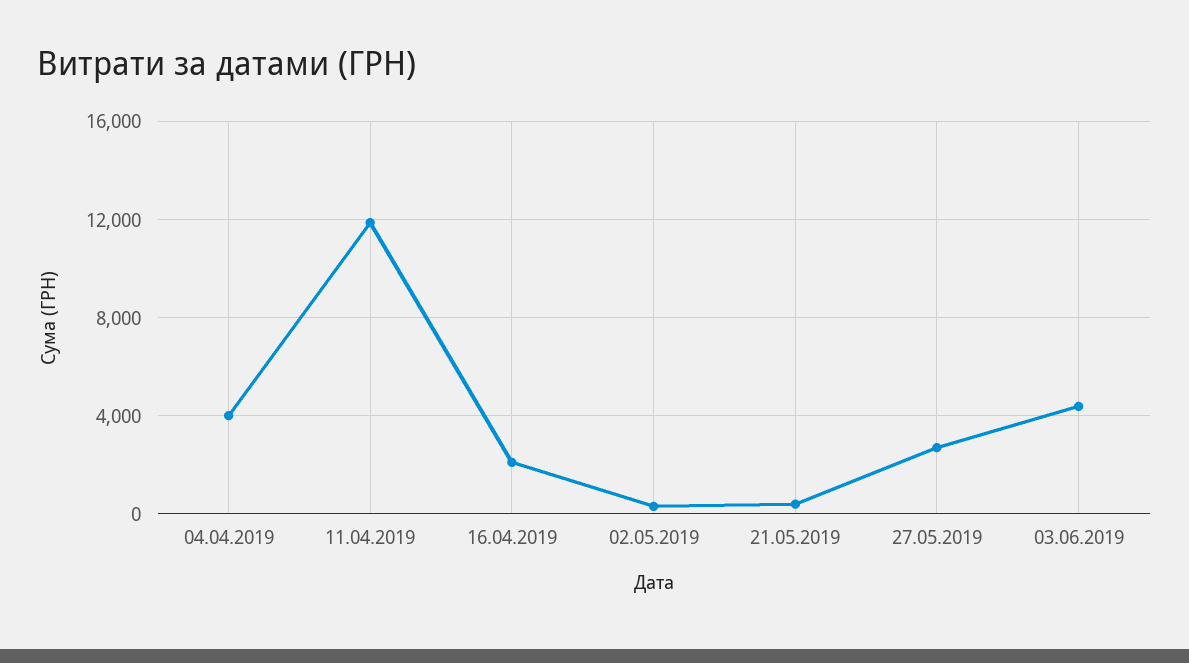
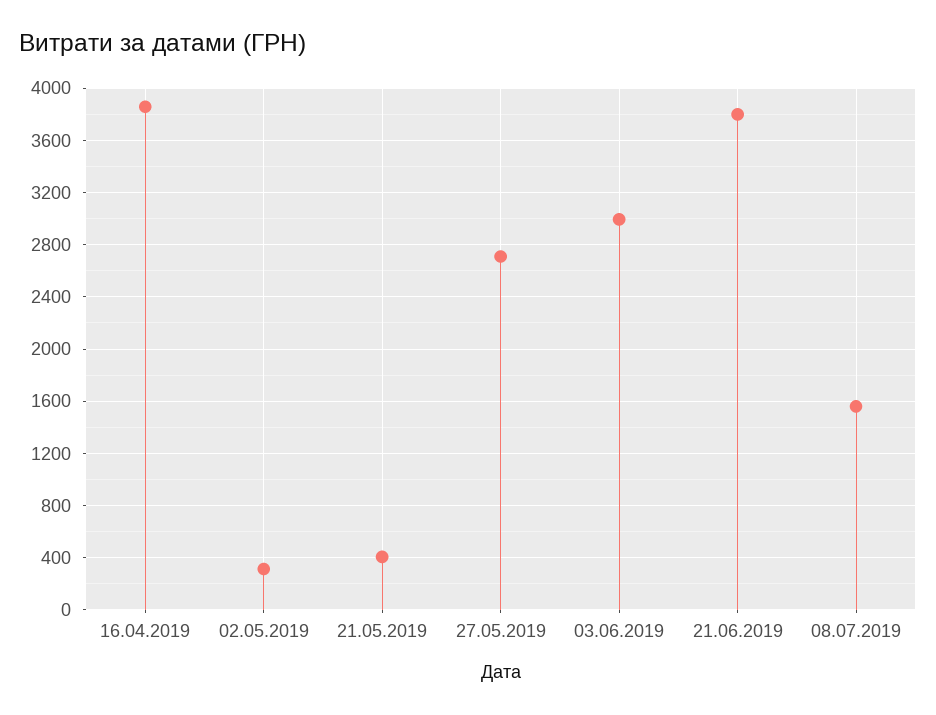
04.04.2019: 4000 -> none
11.04.2019: 12000 -> none
16.04.2019: 2000 -> 3850
03.06.2019: 4500 -> 3000
21.06.2019: none -> 3800
08.07.2019: none -> 1550

